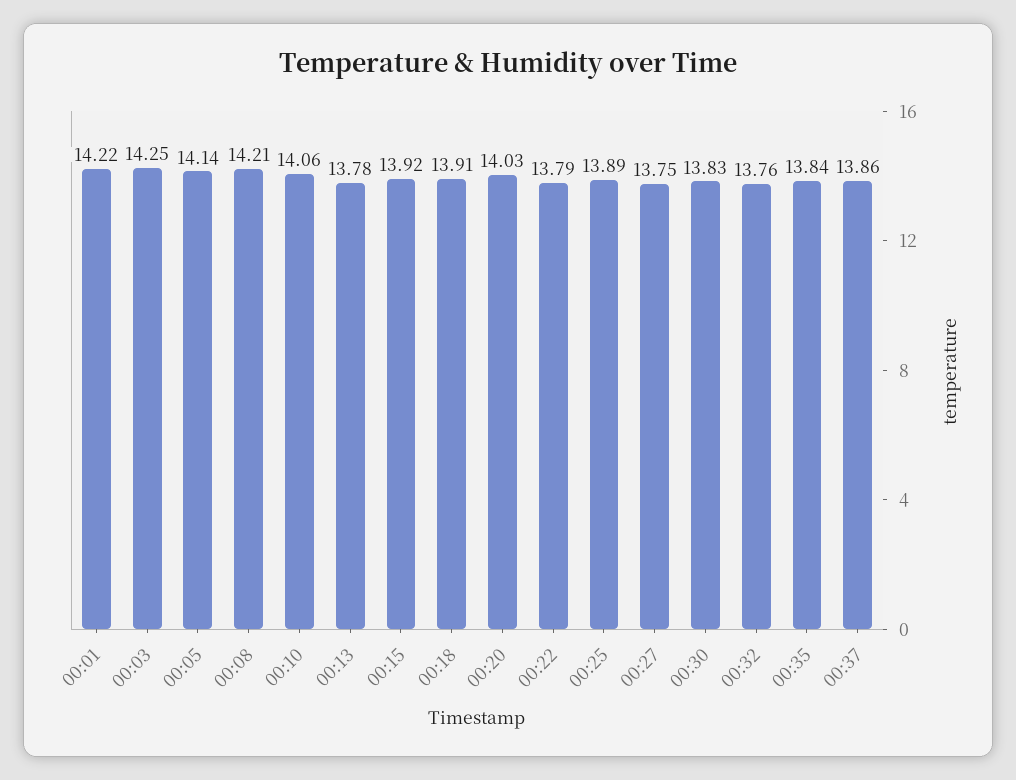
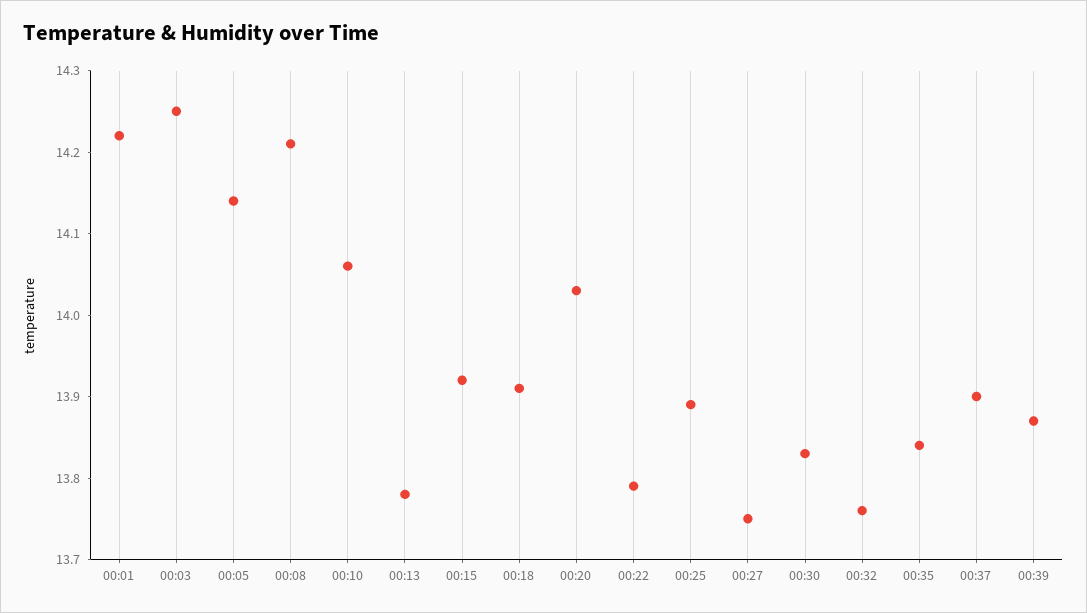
00:37: 13.86 -> 13.9
00:39: none -> 13.87

